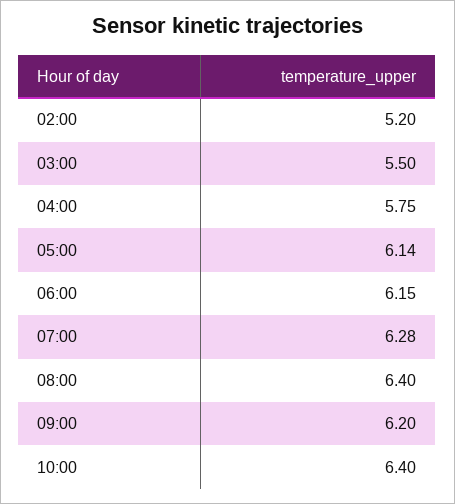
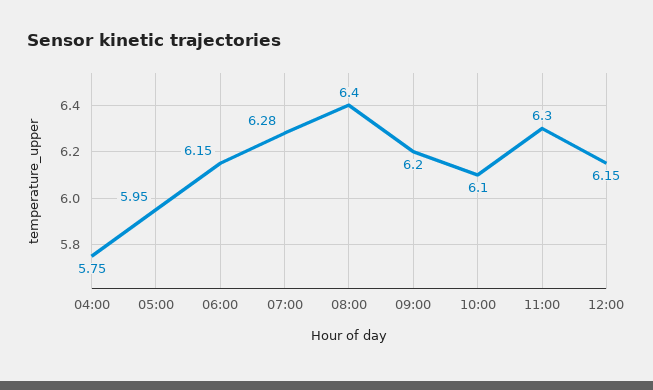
02:00: 5.2 -> none
03:00: 5.5 -> none
05:00: 6.14 -> 5.95
10:00: 6.4 -> 6.1
11:00: none -> 6.3
12:00: none -> 6.15

